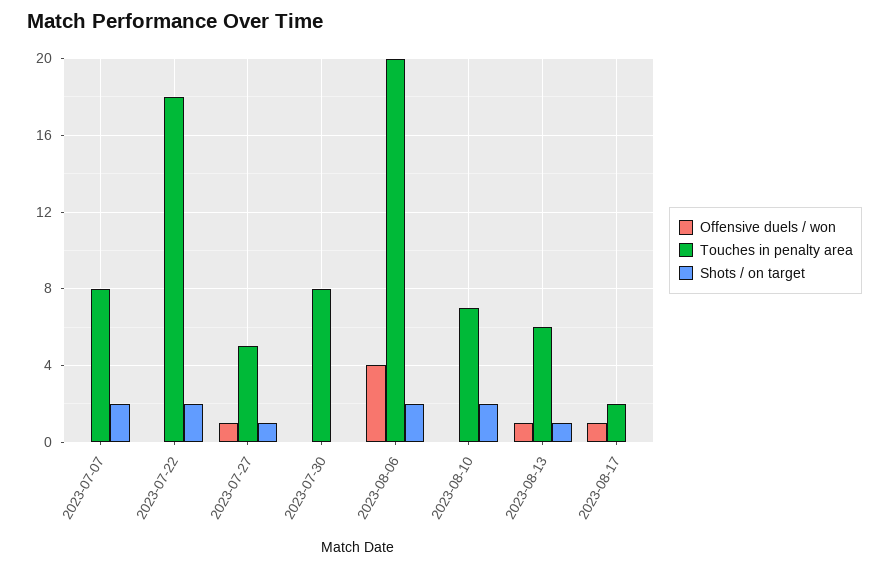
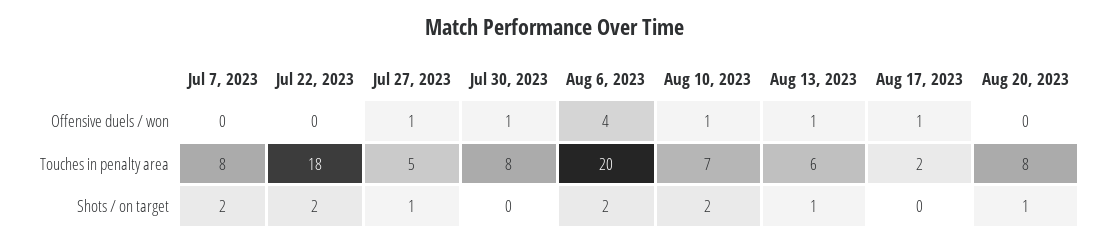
Offensive duels / won, 2023-07-30: 0 -> 1
Offensive duels / won, 2023-08-10: 0 -> 1
Offensive duels / won, Aug 20, 2023: none -> 0
Touches in penalty area, Aug 20, 2023: none -> 8
Shots / on target, Aug 20, 2023: none -> 1

